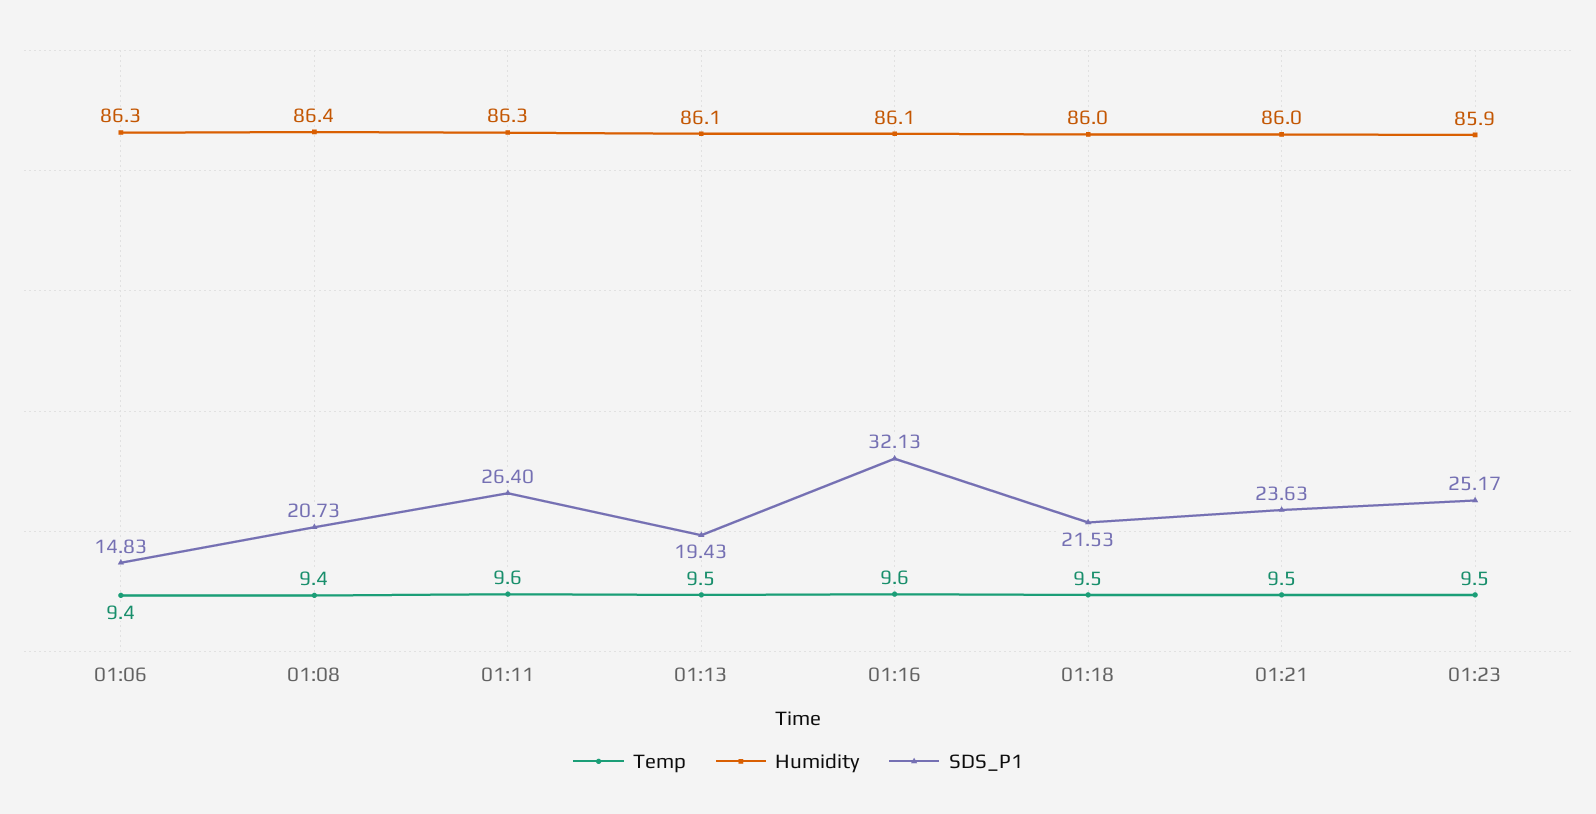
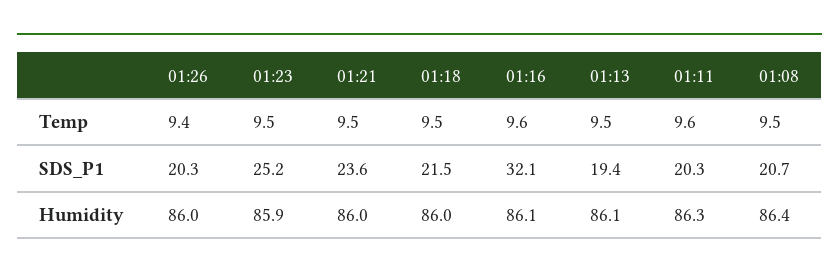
Temp, 01:06: 9.4 -> none
Humidity, 01:06: 86.3 -> none
SDS_P1, 01:06: 14.83 -> none
Temp, 01:08: 9.4 -> 9.5
SDS_P1, 01:11: 26.4 -> 20.3
Temp, 01:26: none -> 9.4
SDS_P1, 01:26: none -> 20.3
Humidity, 01:26: none -> 86

